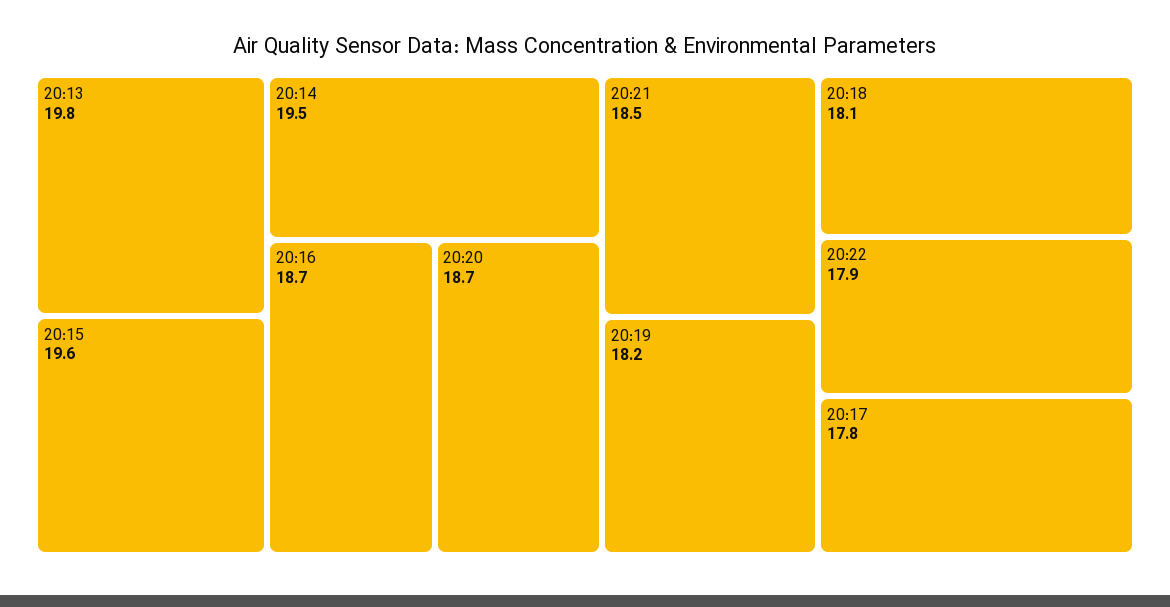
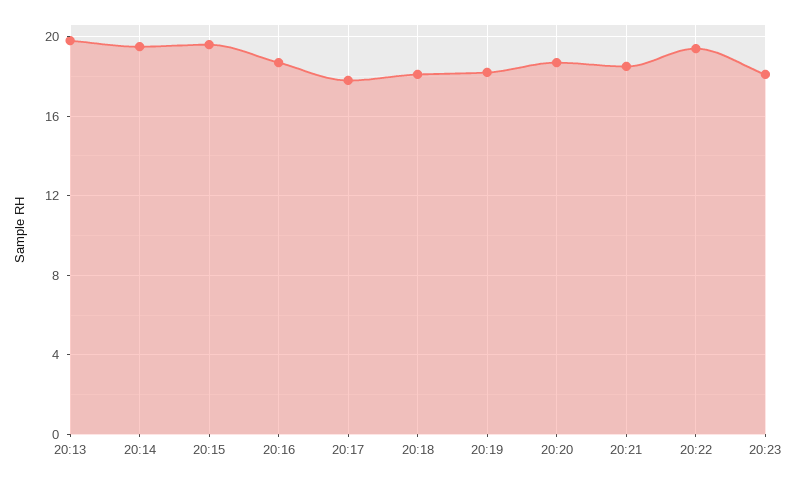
20:22: 17.9 -> 19.5
20:23: none -> 18

